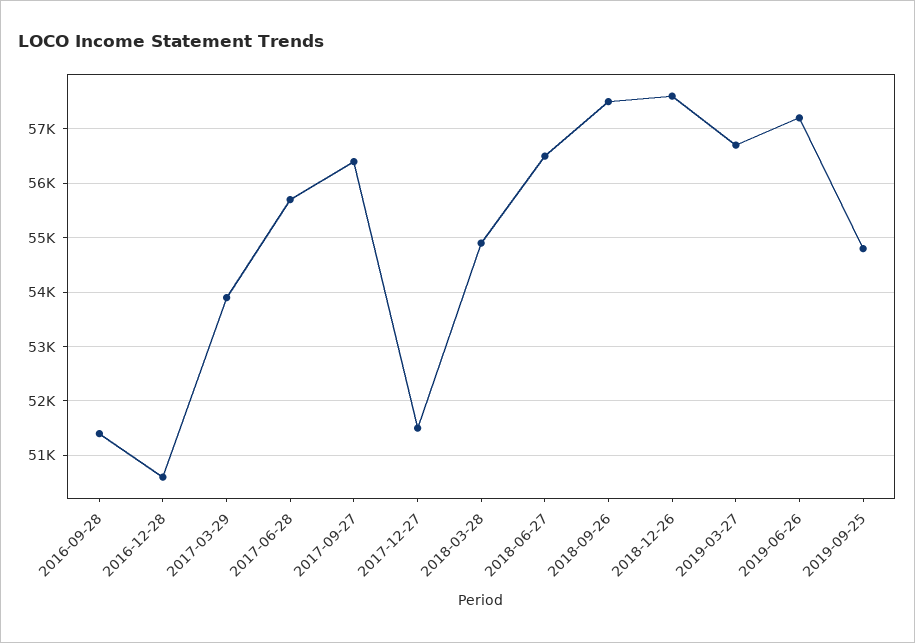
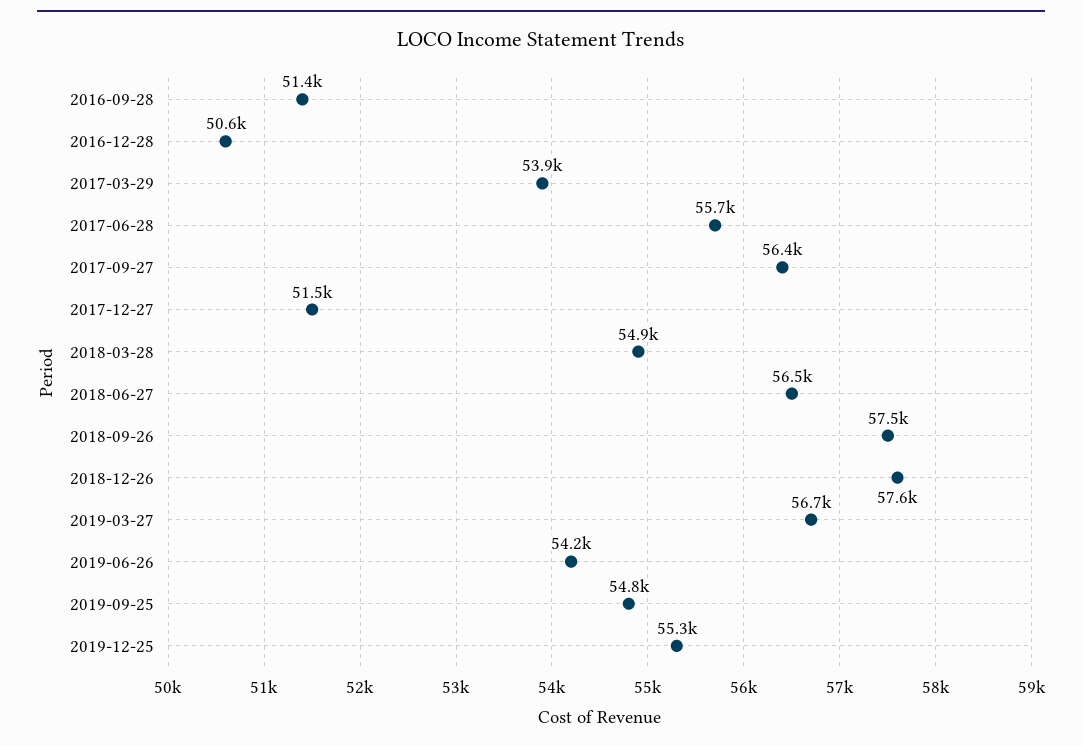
2019-06-26: 57200 -> 54200
2019-12-25: none -> 55300

